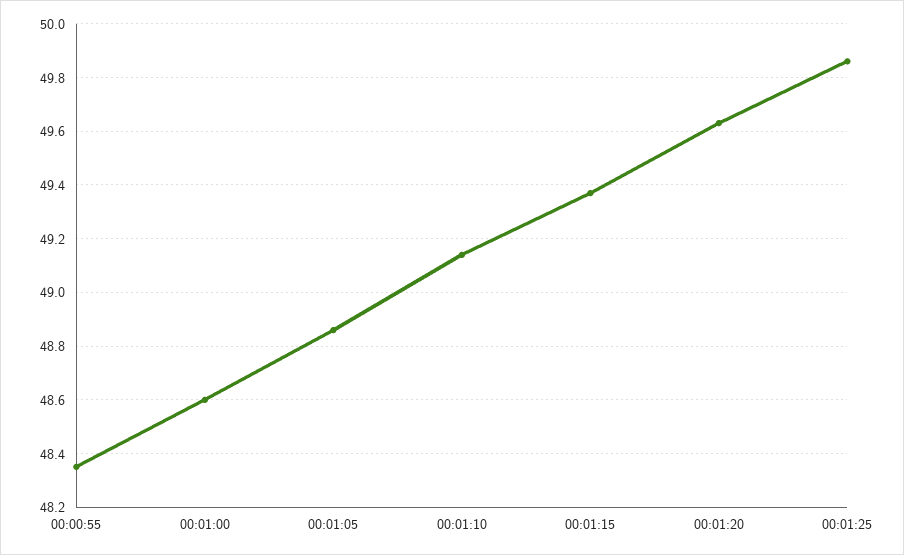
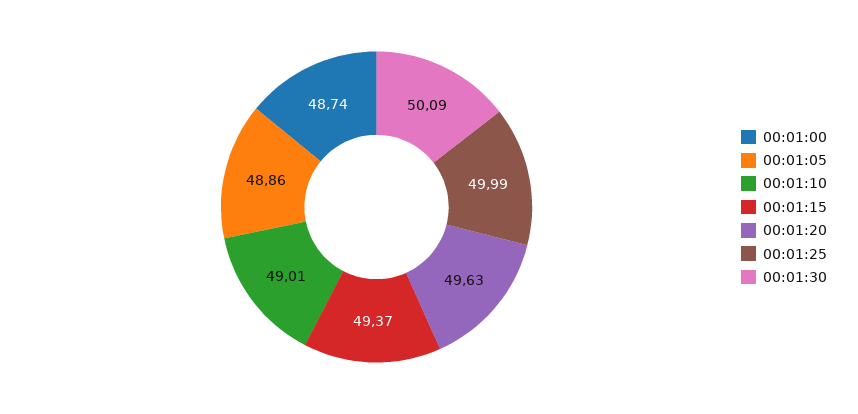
00:00:55: 48.35 -> none
00:01:00: 48.6 -> 48.74
00:01:10: 49.15 -> 49.01
00:01:25: 49.85 -> 49.99
00:01:30: none -> 50.09

